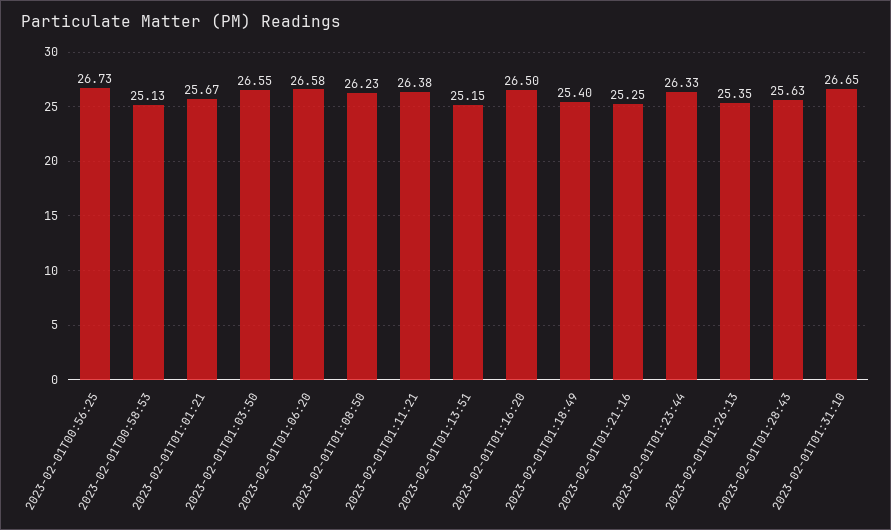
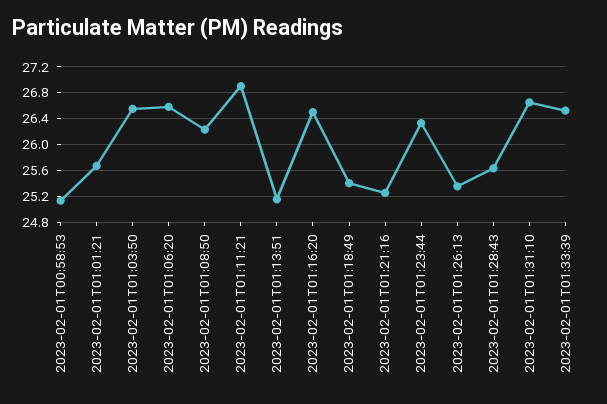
2023-02-01T00:56:25: 26.73 -> none
2023-02-01T01:11:21: 26.38 -> 26.9
2023-02-01T01:33:39: none -> 26.5

